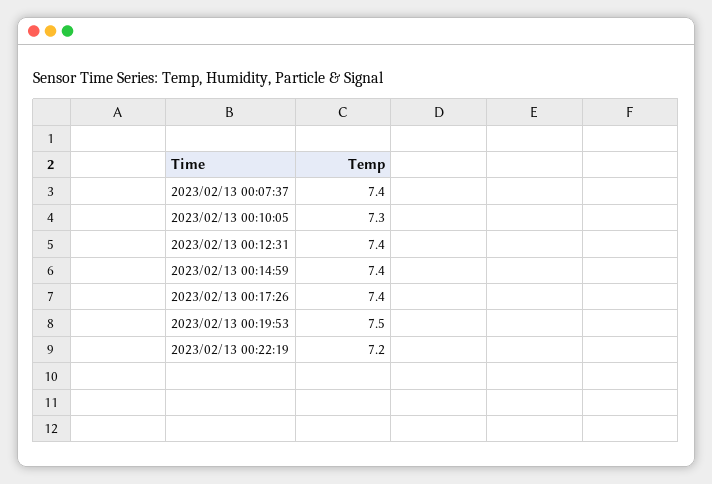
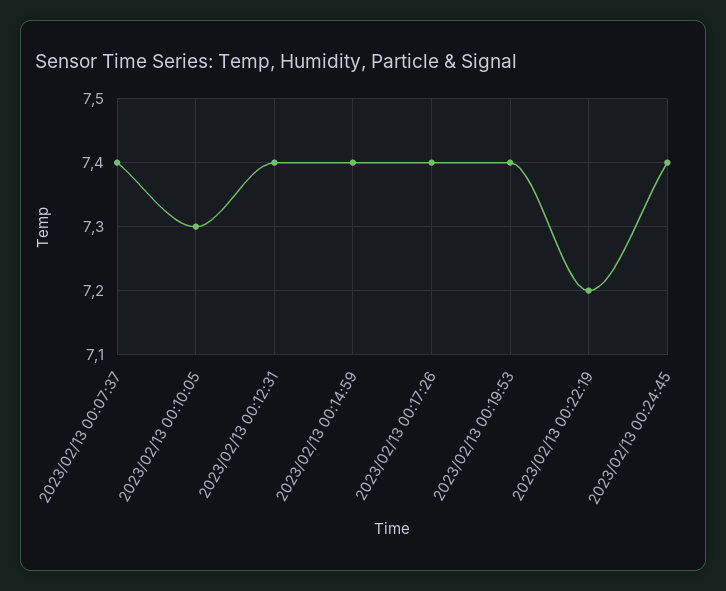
2023/02/13 00:19:53: 7.5 -> 7.4
2023/02/13 00:24:45: none -> 7.4

